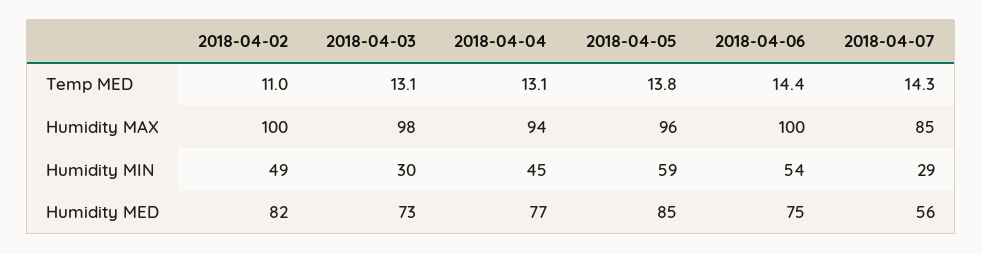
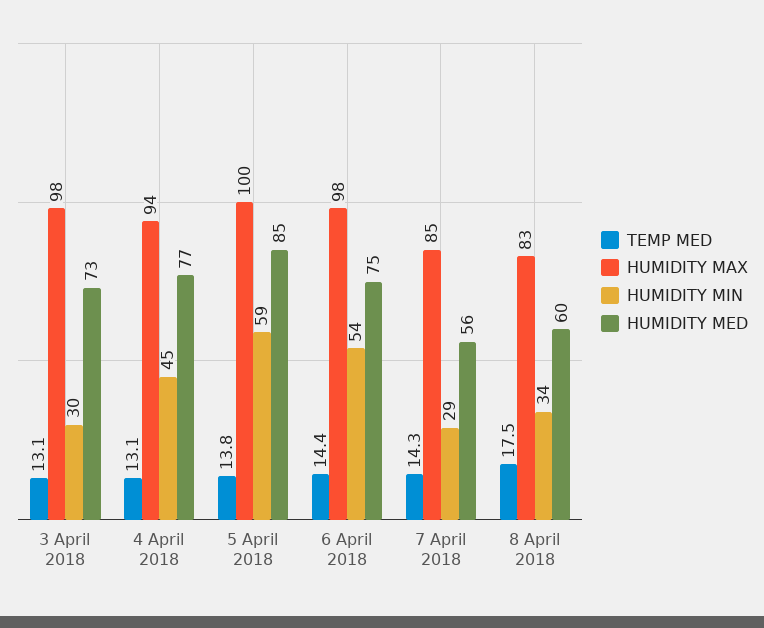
Temp MED, 2018-04-02: 11 -> none
Humidity MAX, 2018-04-02: 100 -> none
Humidity MAX, 2018-04-05: 96 -> 100
Humidity MAX, 2018-04-06: 100 -> 98
Humidity MIN, 2018-04-02: 49 -> none
Humidity MED, 2018-04-02: 82 -> none
Temp MED, 8 April 2018: none -> 17.5
Humidity MAX, 8 April 2018: none -> 83
Humidity MIN, 8 April 2018: none -> 34
Humidity MED, 8 April 2018: none -> 60

